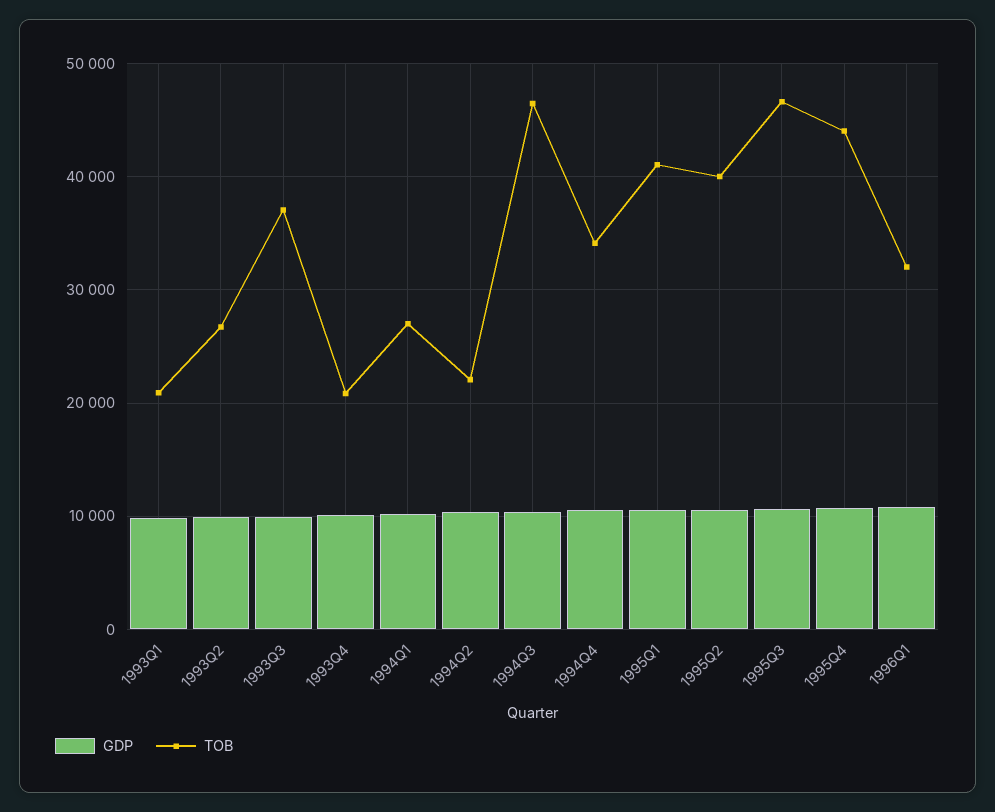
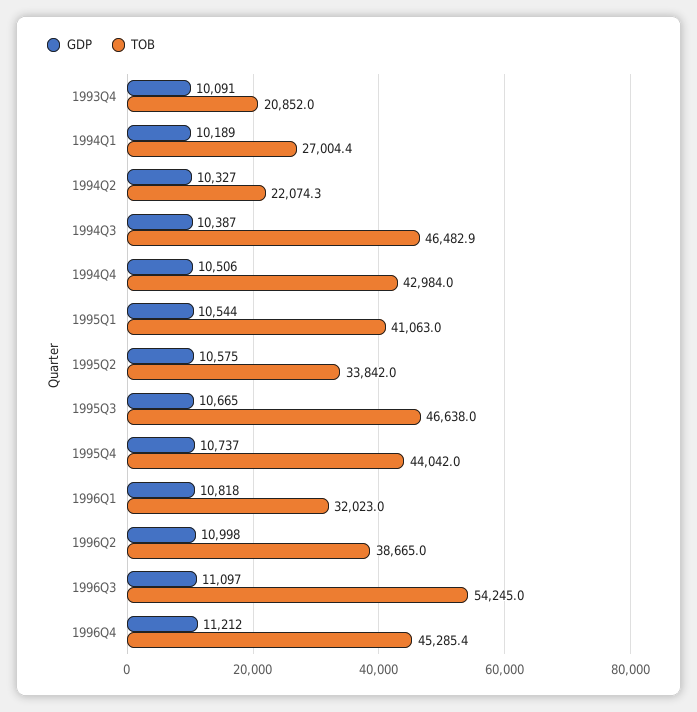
GDP, 1993Q1: 10000 -> none
TOB, 1993Q1: 21000 -> none
GDP, 1993Q2: 10000 -> none
TOB, 1993Q2: 27000 -> none
GDP, 1993Q3: 10000 -> none
TOB, 1993Q3: 37000 -> none
TOB, 1994Q4: 34000 -> 42984
TOB, 1995Q2: 40000 -> 33842
GDP, 1996Q2: none -> 10998
TOB, 1996Q2: none -> 38665
GDP, 1996Q3: none -> 11097
TOB, 1996Q3: none -> 54245
GDP, 1996Q4: none -> 11212
TOB, 1996Q4: none -> 45285.4

